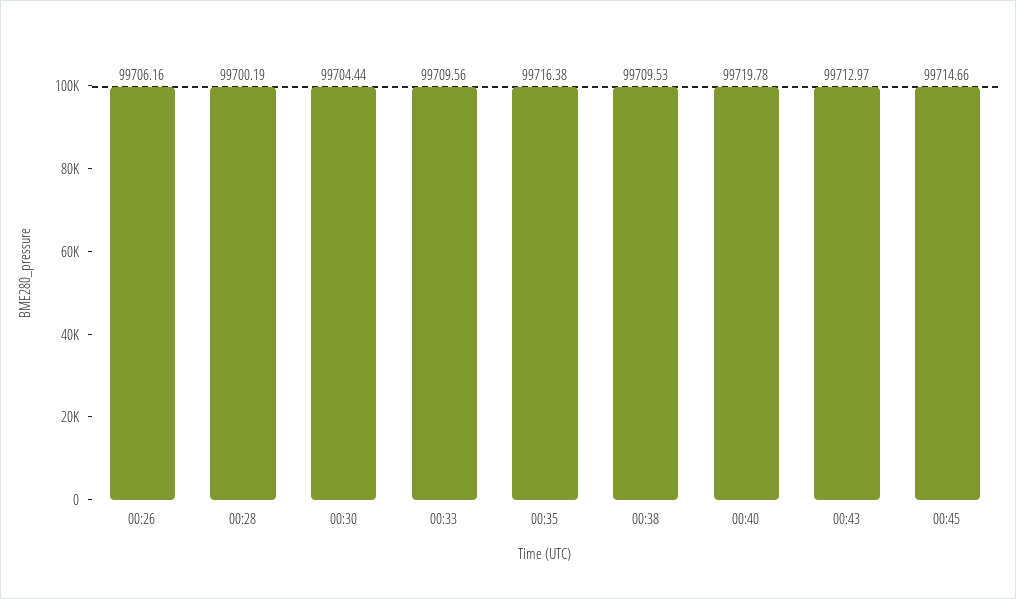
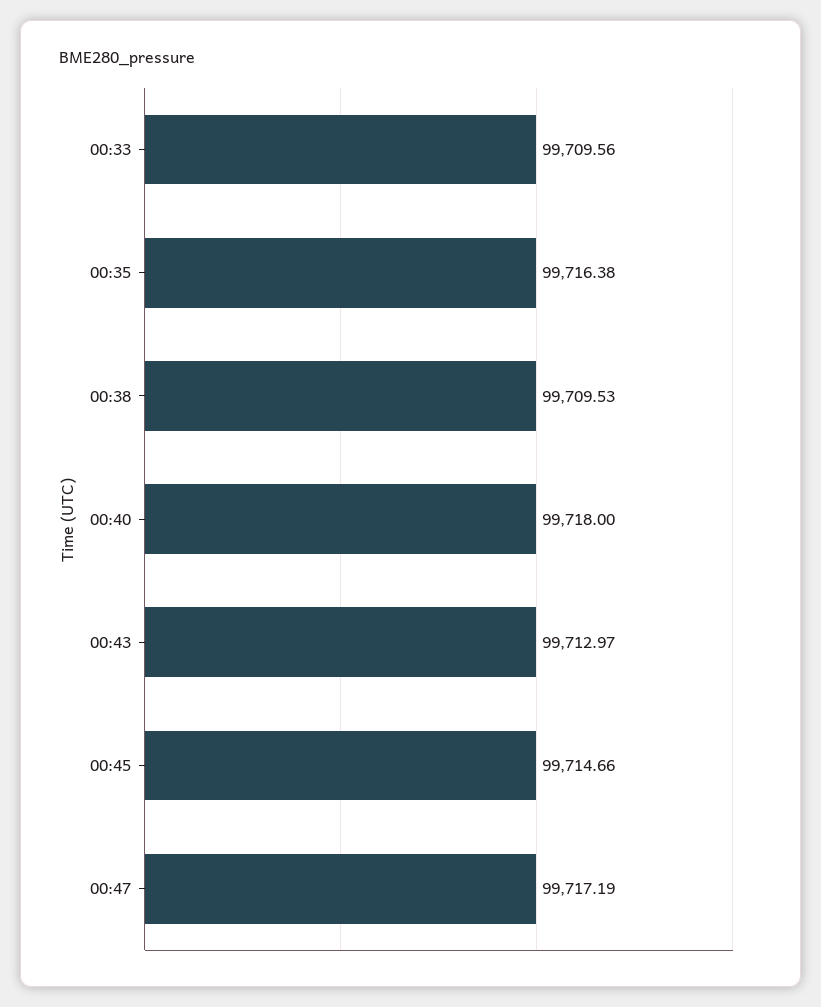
00:26: 99706.16 -> none
00:28: 99700.19 -> none
00:30: 99704.44 -> none
00:40: 99719.78 -> 99718
00:47: none -> 99717.19

